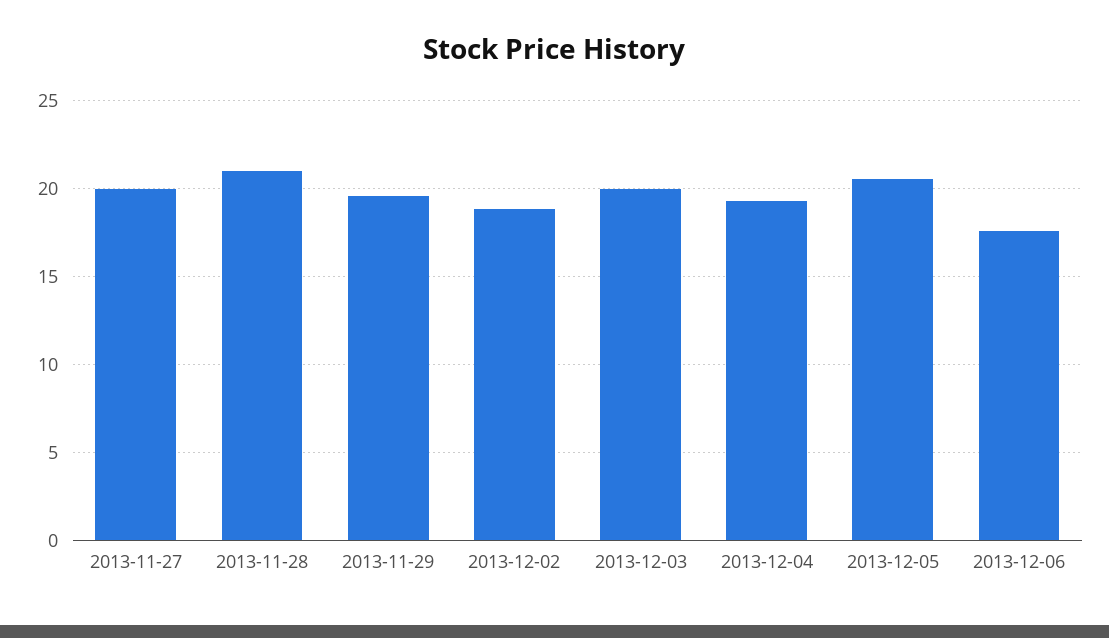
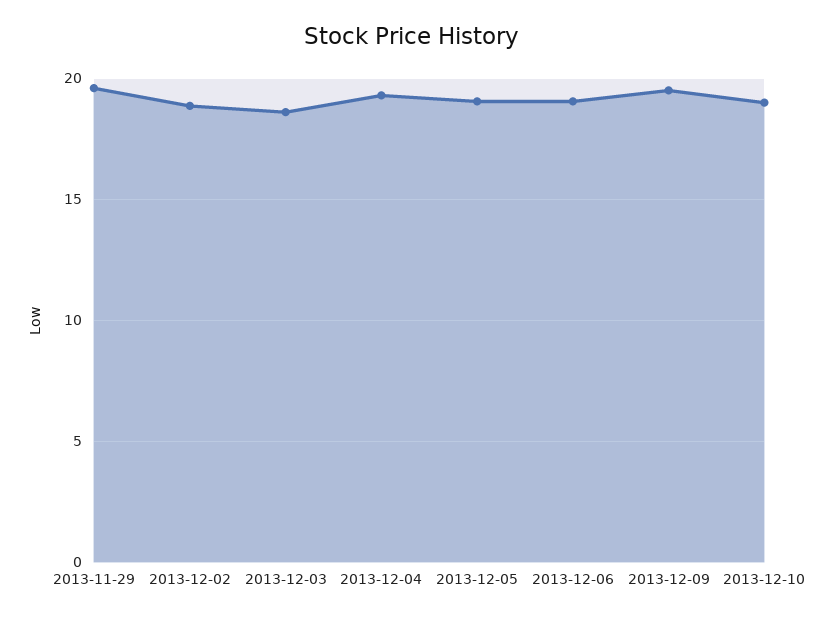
2013-11-27: 20 -> none
2013-11-28: 21 -> none
2013-12-03: 20 -> 18.5
2013-12-05: 20.5 -> 19
2013-12-06: 17.5 -> 19
2013-12-09: none -> 19.5
2013-12-10: none -> 19

